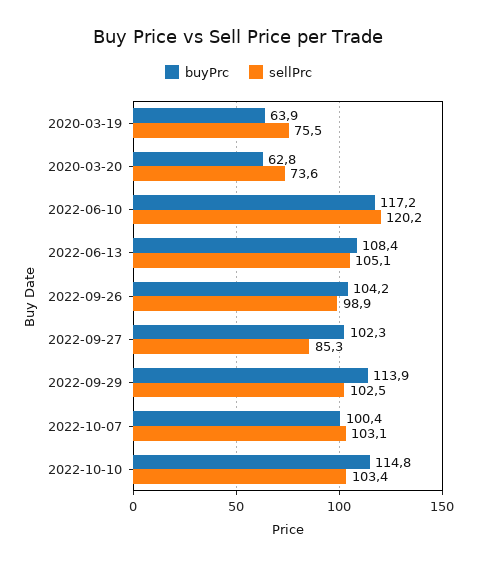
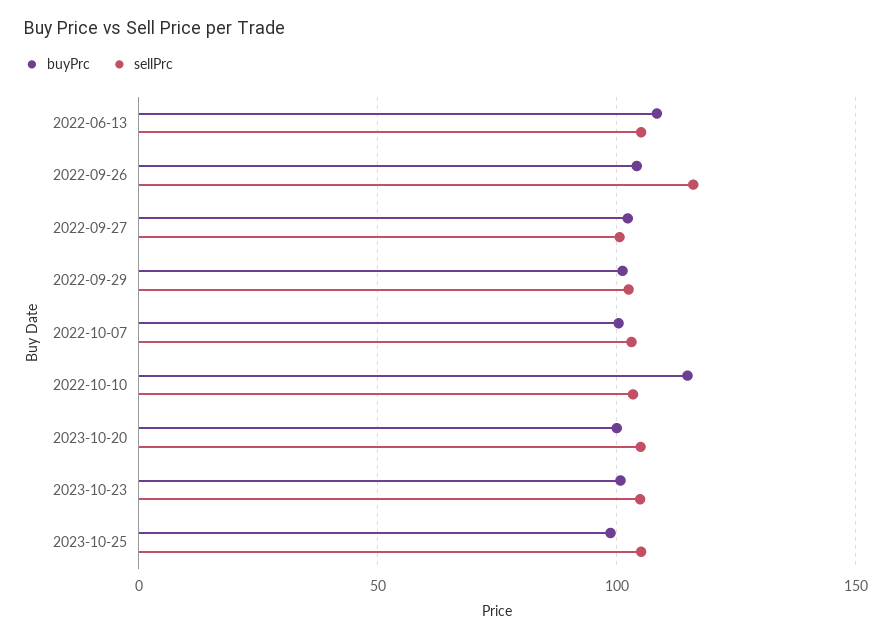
buyPrc, 2020-03-19: 63.9 -> none
sellPrc, 2020-03-19: 75.5 -> none
buyPrc, 2020-03-20: 62.8 -> none
sellPrc, 2020-03-20: 73.6 -> none
buyPrc, 2022-06-10: 117.2 -> none
sellPrc, 2022-06-10: 120.2 -> none
sellPrc, 2022-09-26: 98.9 -> 115
sellPrc, 2022-09-27: 85.3 -> 100
buyPrc, 2022-09-29: 113.9 -> 100
buyPrc, 2023-10-20: none -> 100
sellPrc, 2023-10-20: none -> 105
buyPrc, 2023-10-23: none -> 100
sellPrc, 2023-10-23: none -> 105
buyPrc, 2023-10-25: none -> 100
sellPrc, 2023-10-25: none -> 105

